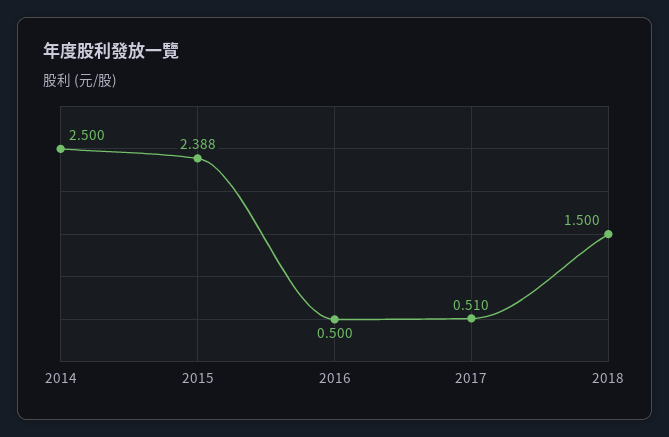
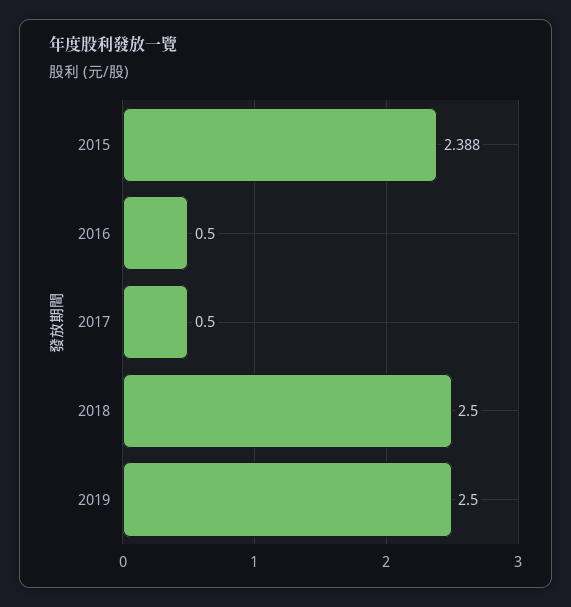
2014: 2.5 -> none
2017: 0.51 -> 0.5
2018: 1.5 -> 2.5
2019: none -> 2.5

